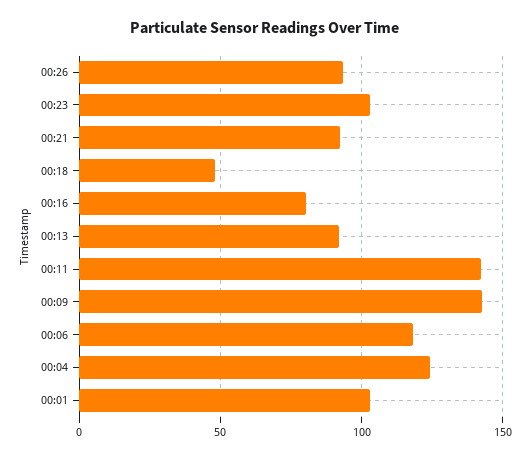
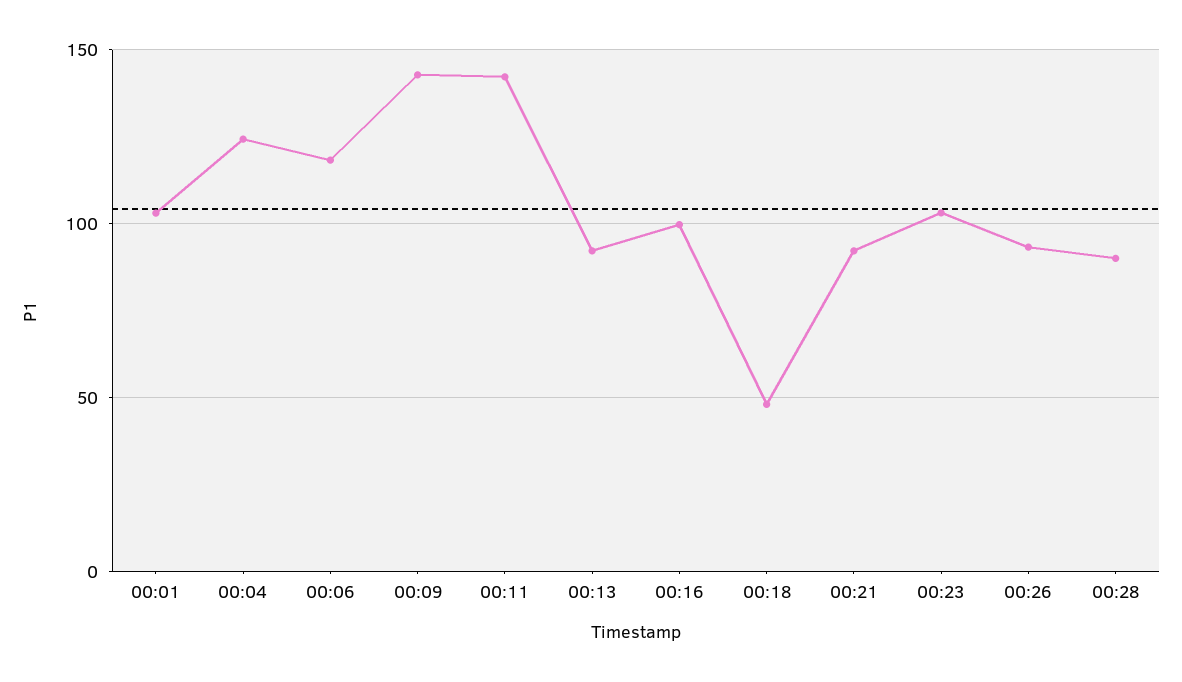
00:16: 80 -> 100
00:28: none -> 90

